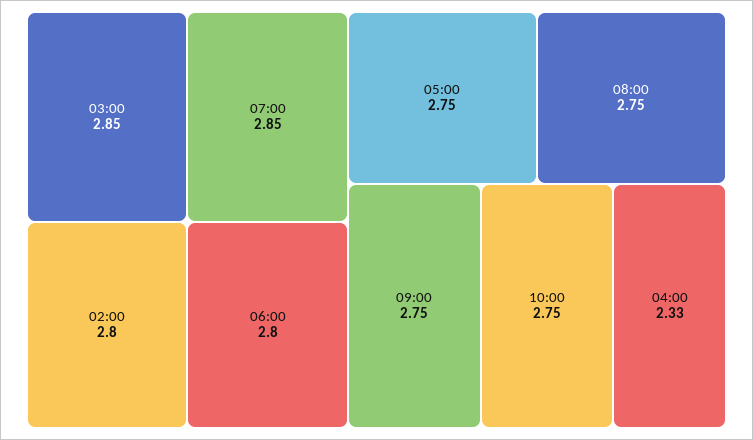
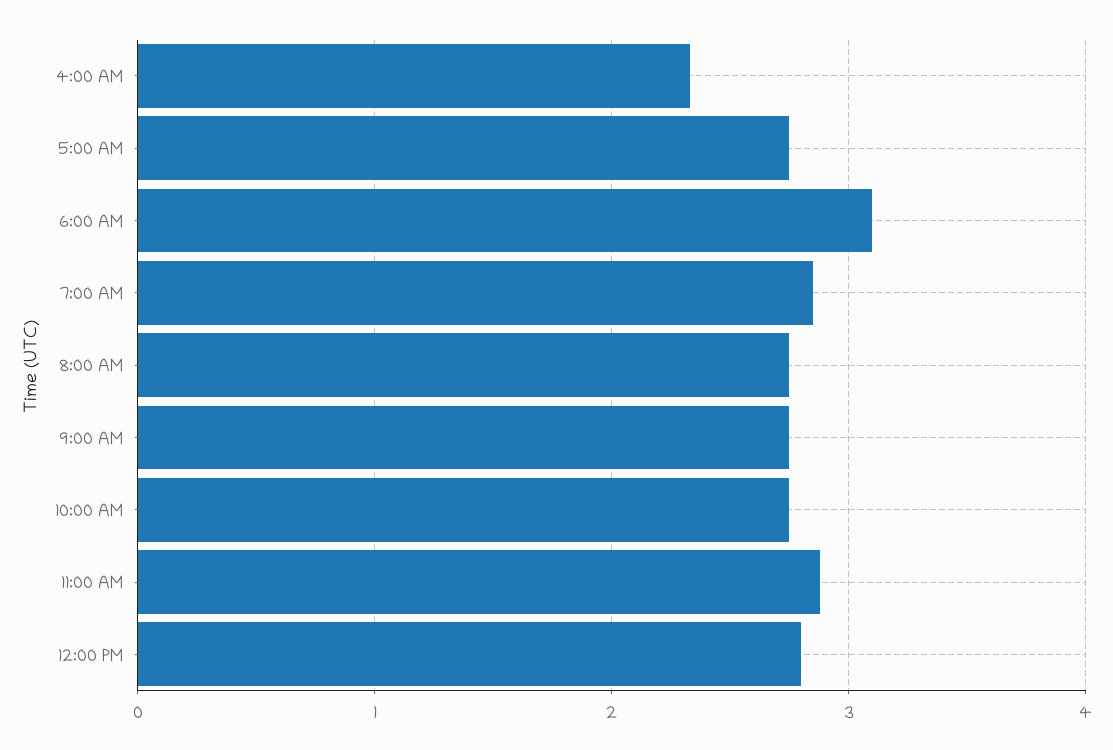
03:00: 2.85 -> none
02:00: 2.8 -> none
06:00: 2.8 -> 3.1
11:00 AM: none -> 2.9
12:00 PM: none -> 2.8

